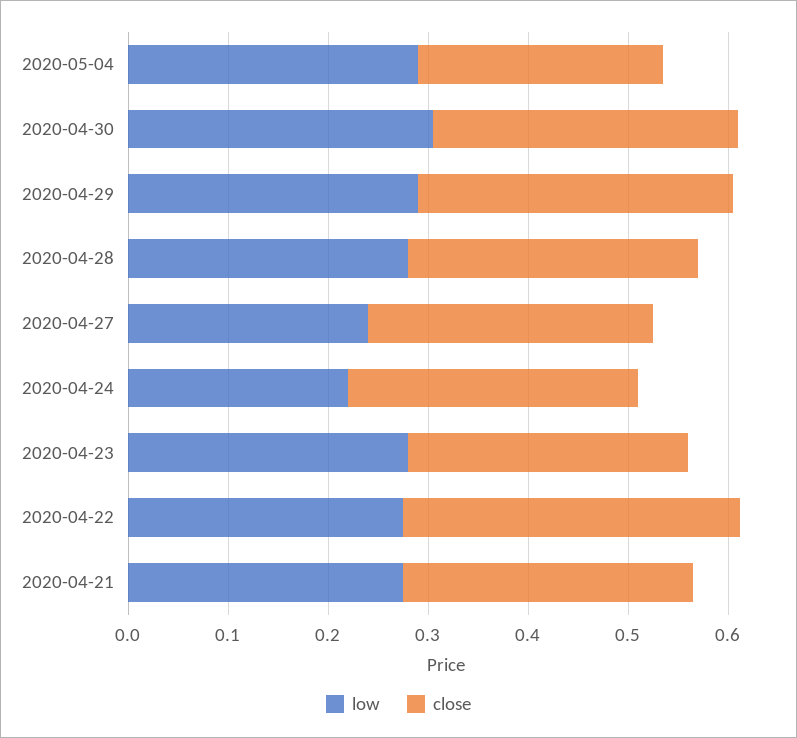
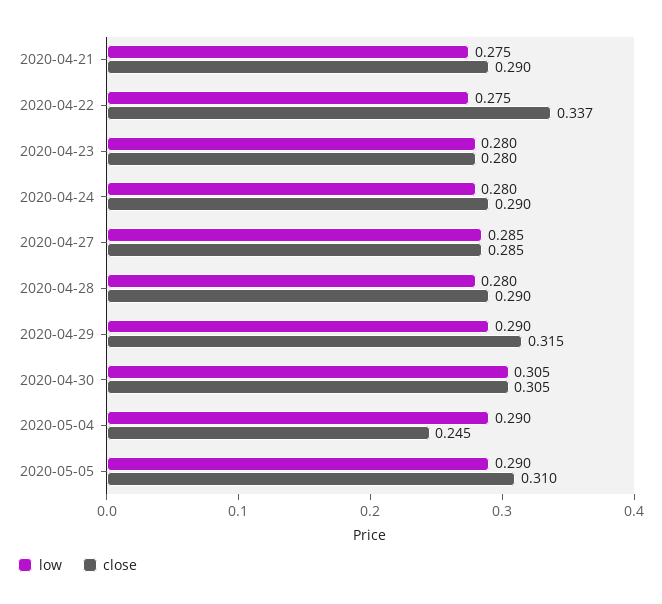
low, 2020-04-27: 0.24 -> 0.285
low, 2020-04-24: 0.22 -> 0.28
low, 2020-05-05: none -> 0.29
close, 2020-05-05: none -> 0.31

